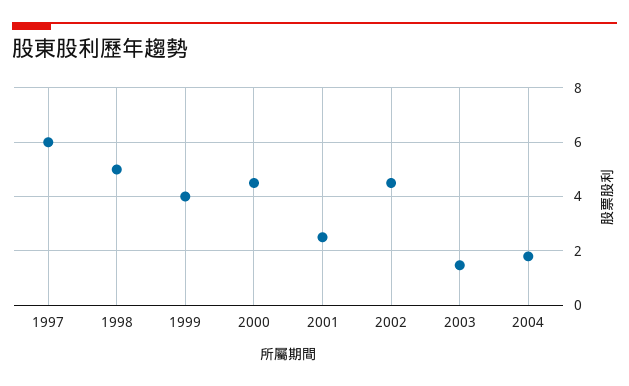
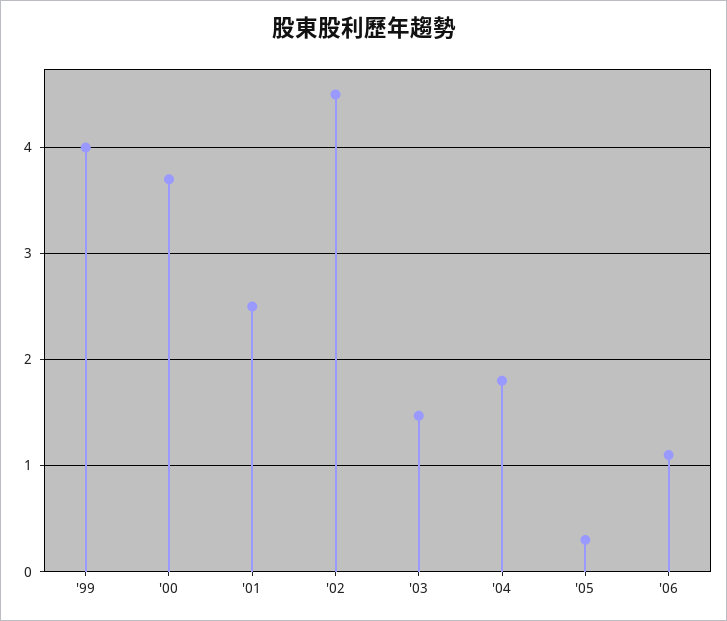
1997: 6 -> none
1998: 5 -> none
2000: 4.5 -> 3.7
'05: none -> 0.3
'06: none -> 1.1

